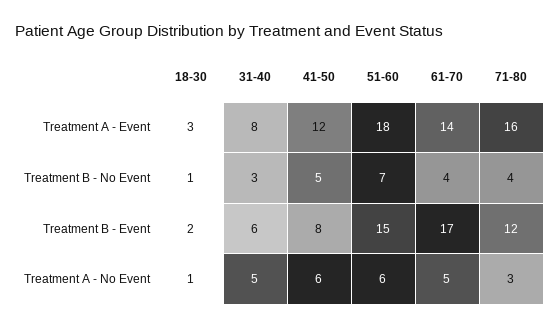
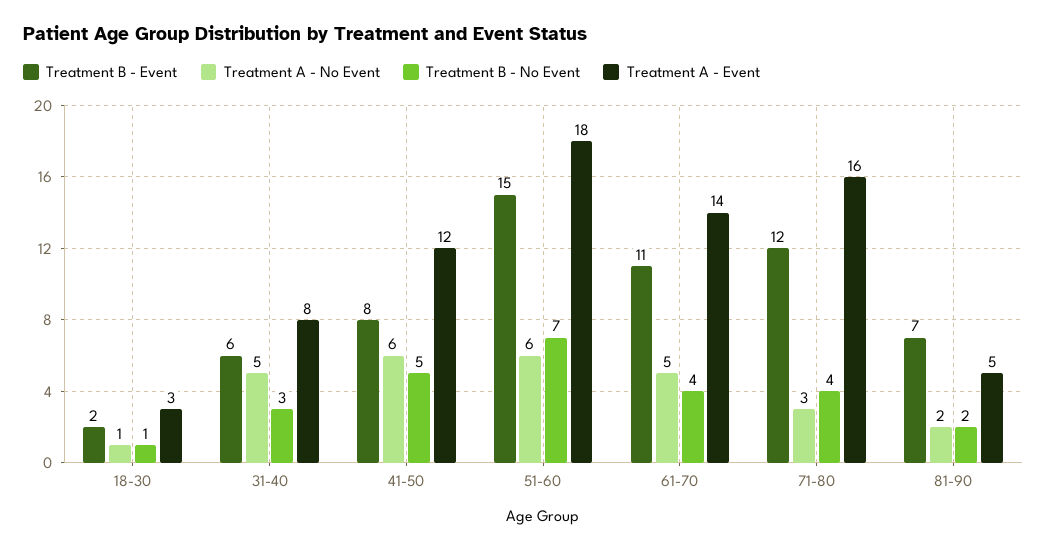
Treatment B - Event, 61-70: 17 -> 11
Treatment B - Event, 81-90: none -> 7
Treatment A - No Event, 81-90: none -> 2
Treatment B - No Event, 81-90: none -> 2
Treatment A - Event, 81-90: none -> 5

